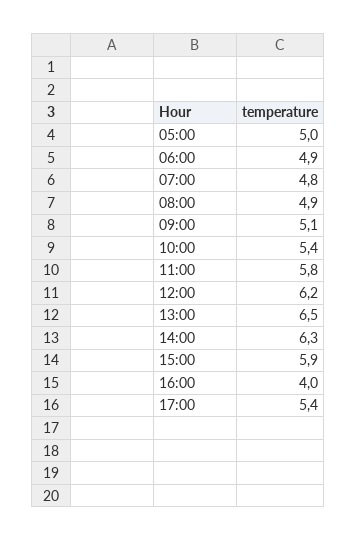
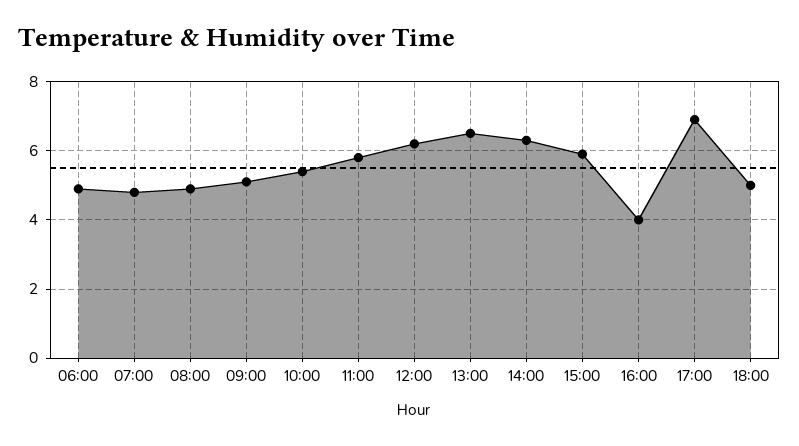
05:00: 5 -> none
17:00: 5.4 -> 7
18:00: none -> 5

